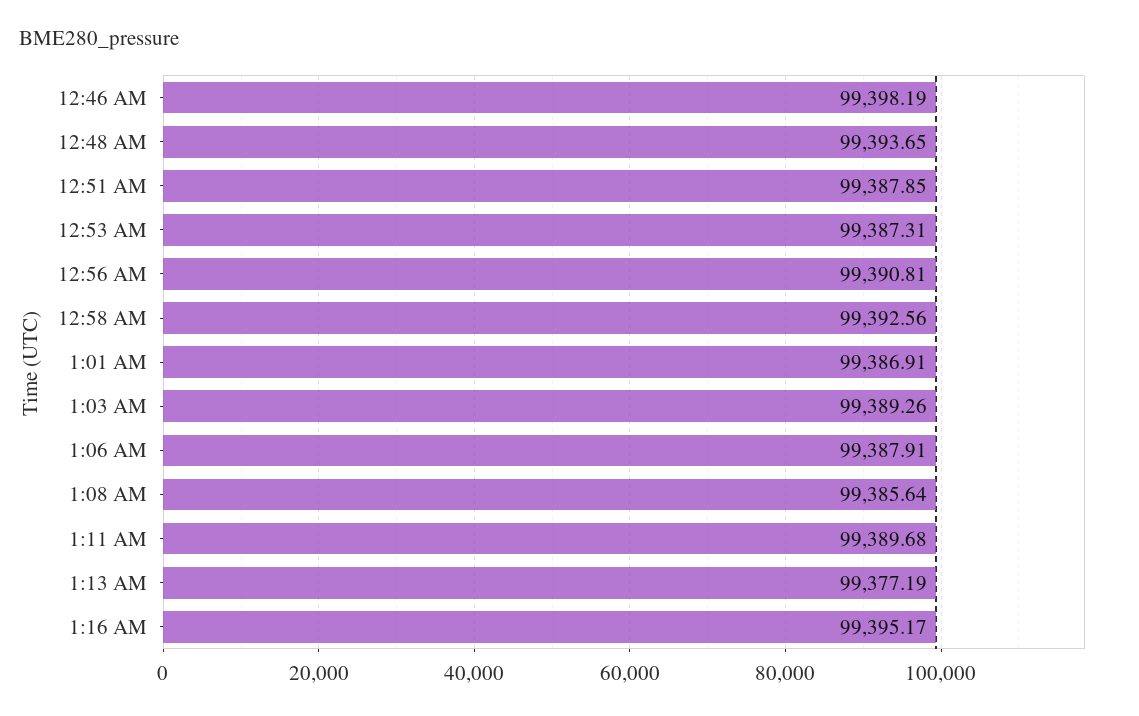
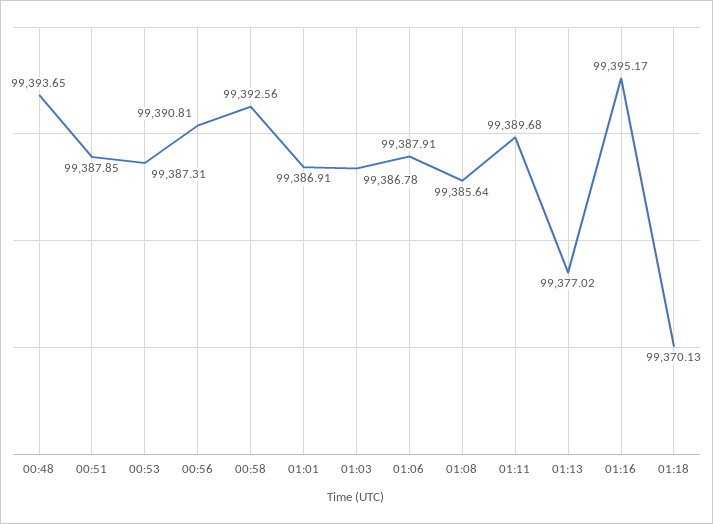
12:46 AM: 99398.19 -> none
1:03 AM: 99389.26 -> 99386.78
1:13 AM: 99377.19 -> 99377.02
01:18: none -> 99370.13

